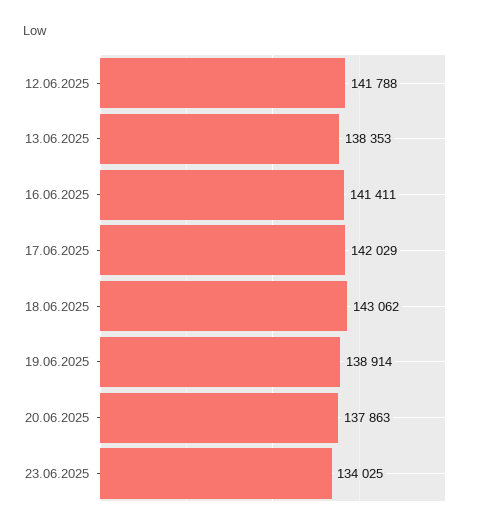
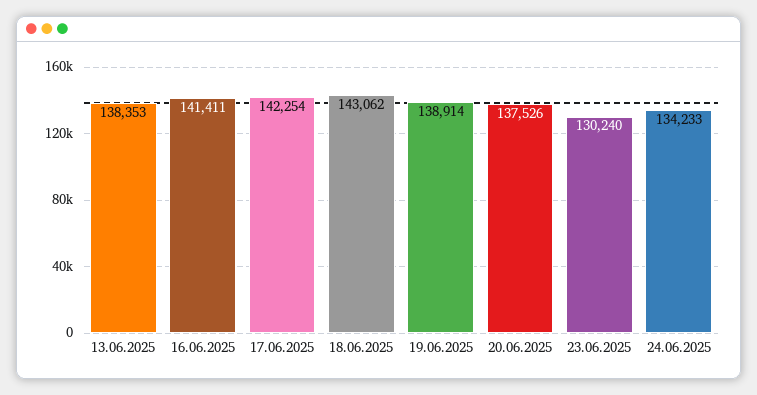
12.06.2025: 141788 -> none
17.06.2025: 142029 -> 142254
20.06.2025: 137863 -> 137526
23.06.2025: 134025 -> 130240
24.06.2025: none -> 134233

